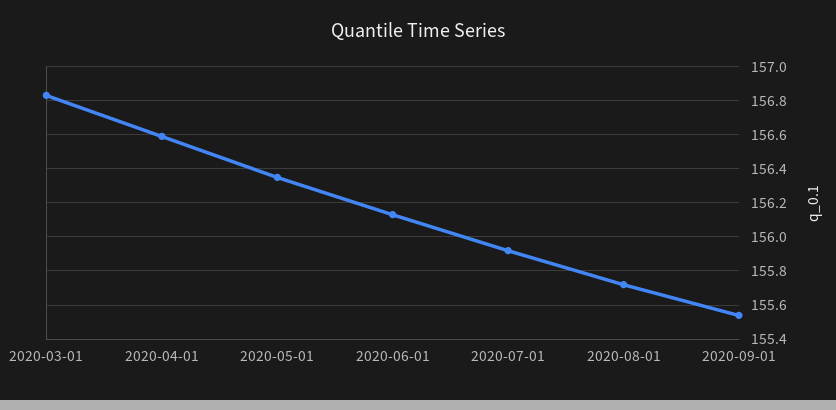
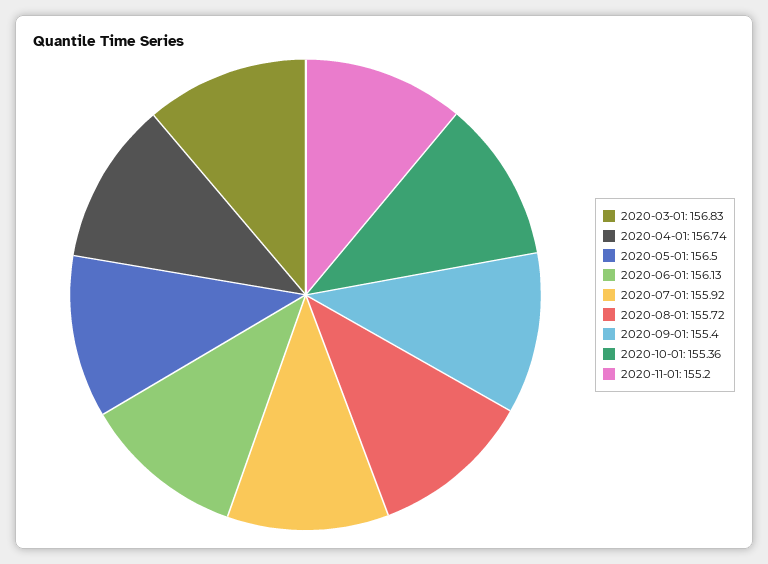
2020-04-01: 156.6 -> 156.74
2020-05-01: 156.35 -> 156.5
2020-09-01: 155.55 -> 155.4
2020-10-01: none -> 155.36
2020-11-01: none -> 155.2

